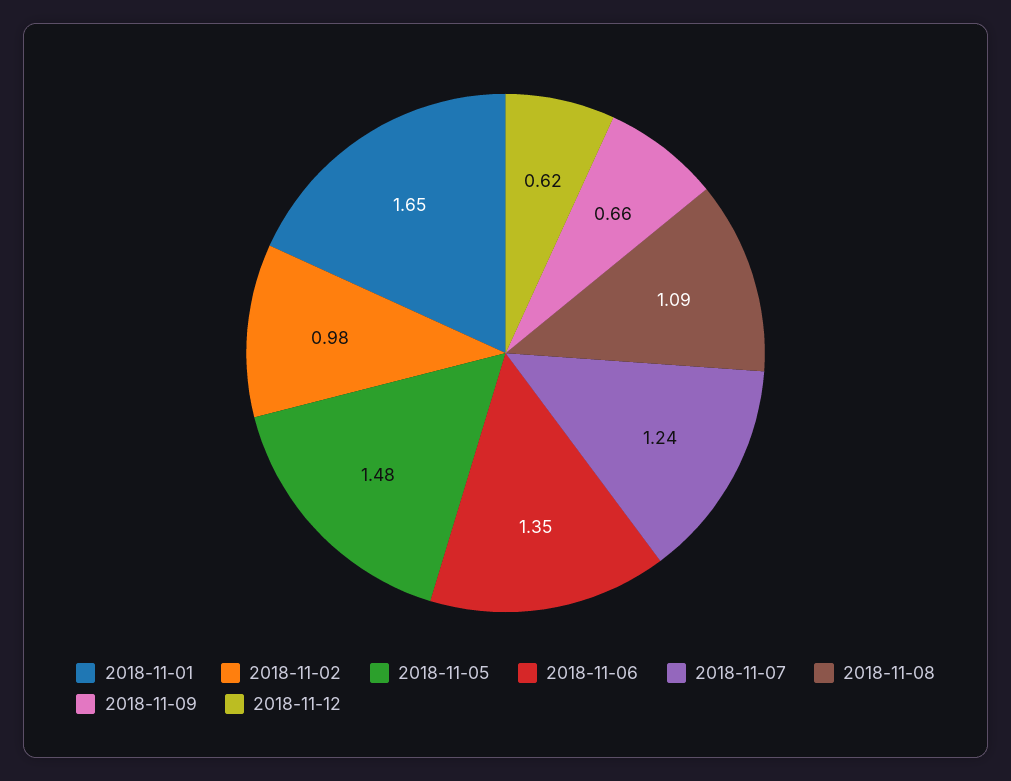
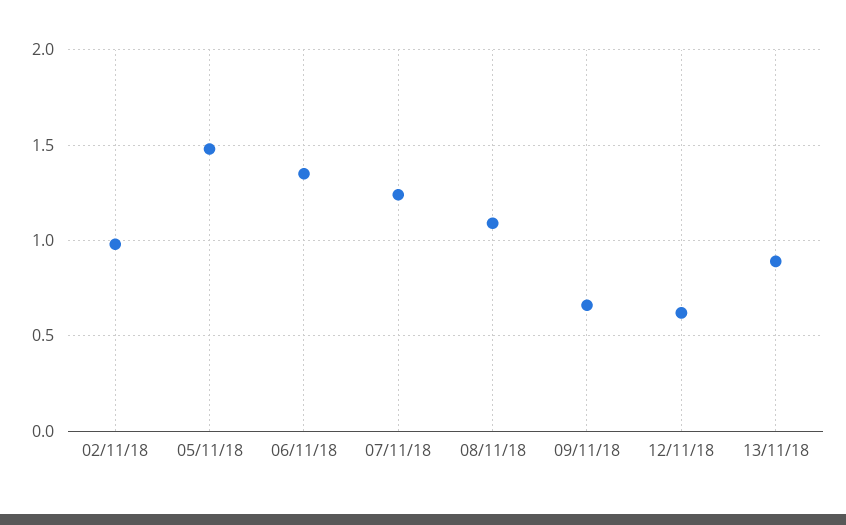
2018-11-01: 1.65 -> none
13/11/18: none -> 0.9

